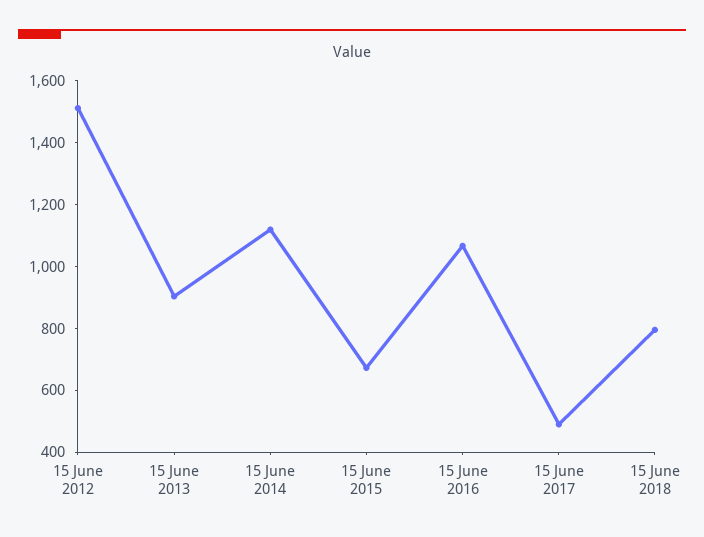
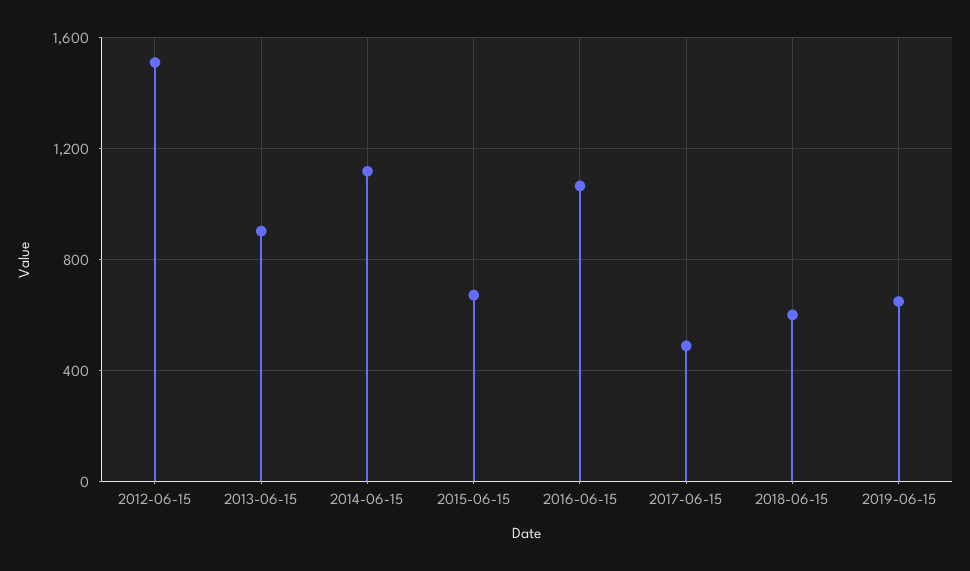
15 June 2018: 800 -> 600
2019-06-15: none -> 650

